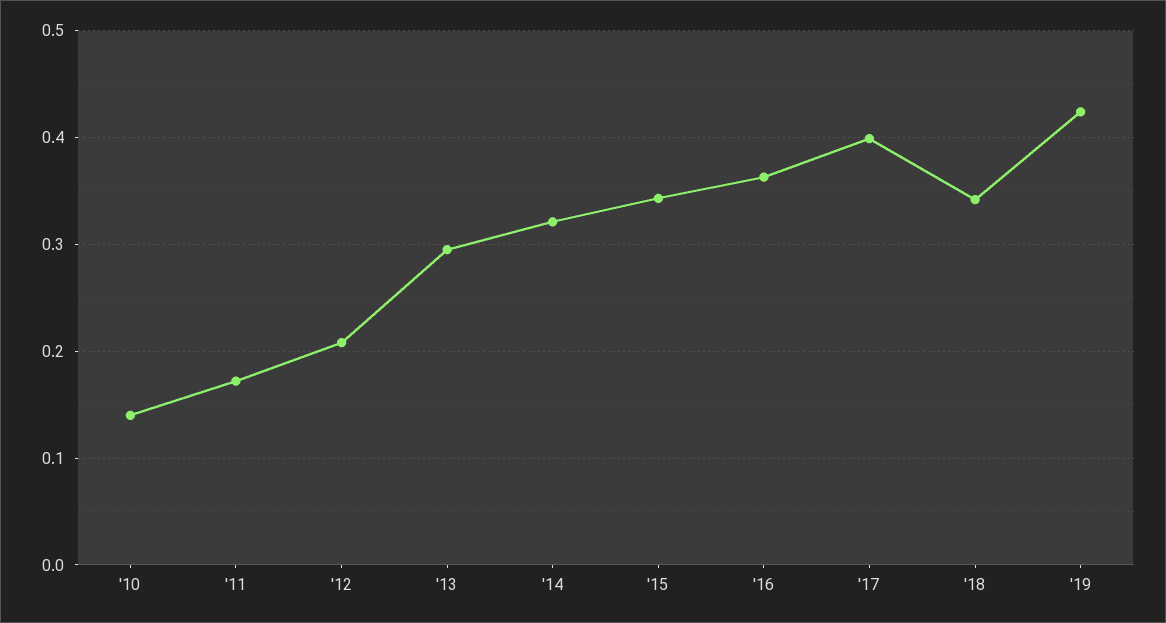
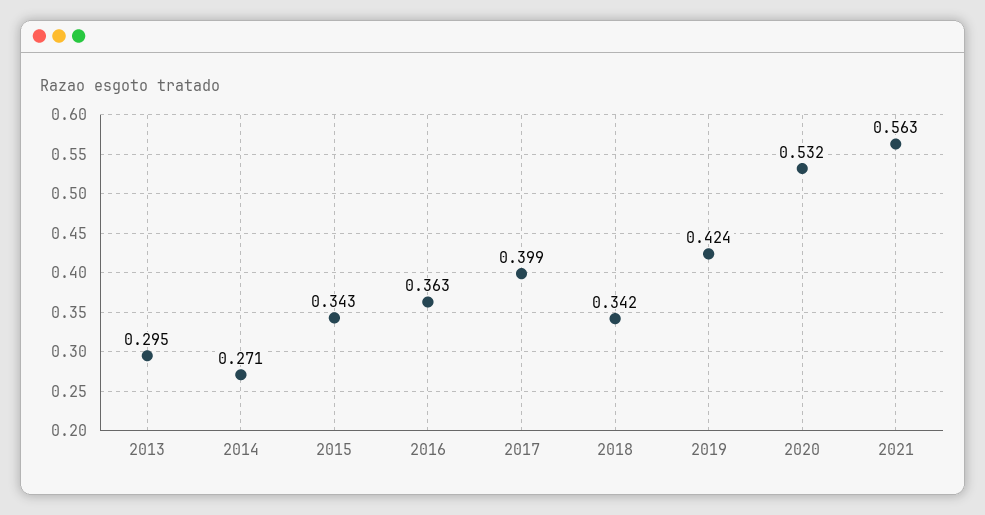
'10: 0.14 -> none
'11: 0.17 -> none
'12: 0.21 -> none
'14: 0.32 -> 0.271
2020: none -> 0.532
2021: none -> 0.563

